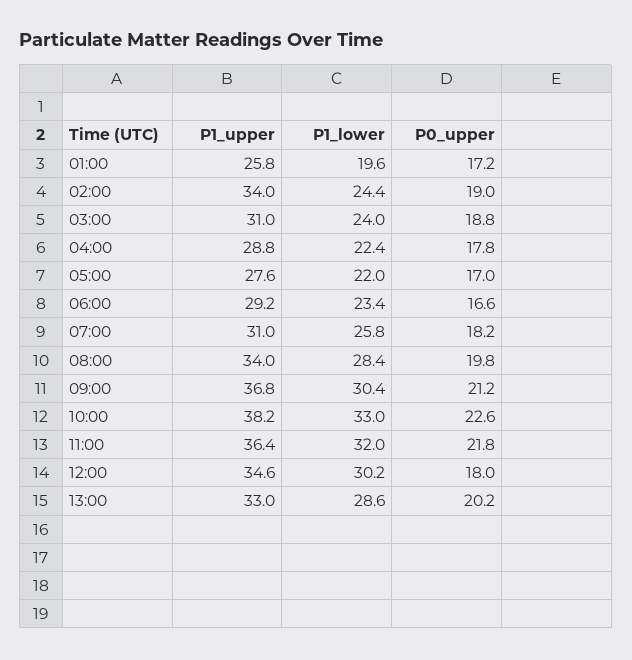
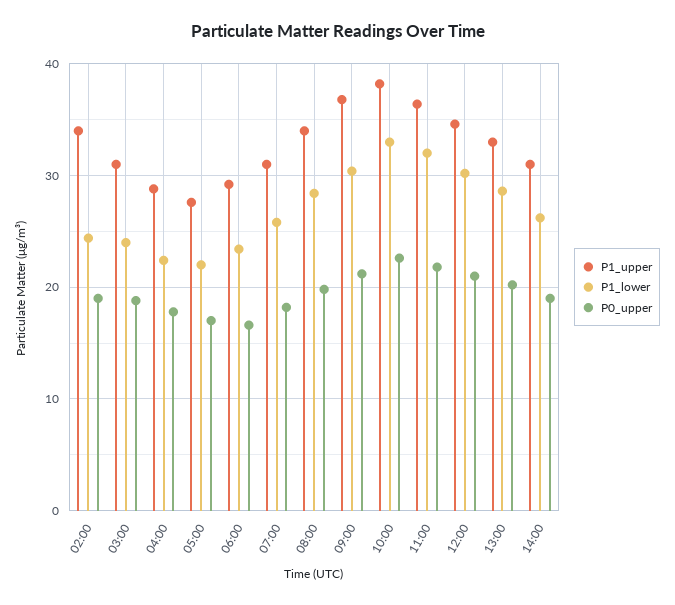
P1_upper, 01:00: 25.8 -> none
P1_lower, 01:00: 19.6 -> none
P0_upper, 01:00: 17.2 -> none
P0_upper, 12:00: 18 -> 21
P1_upper, 14:00: none -> 31
P1_lower, 14:00: none -> 26
P0_upper, 14:00: none -> 19

